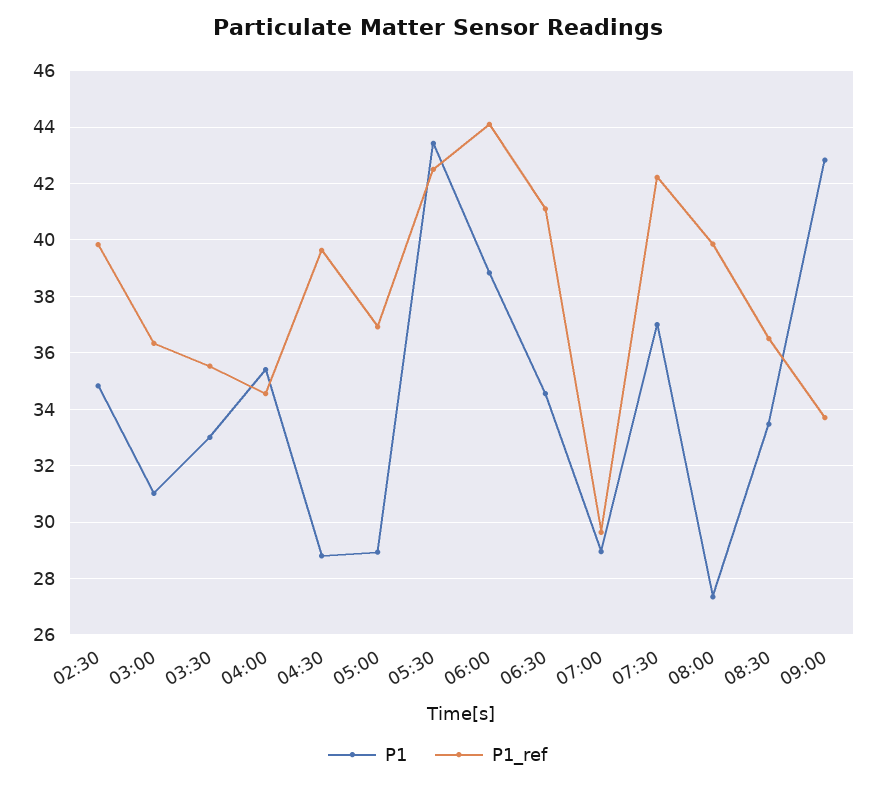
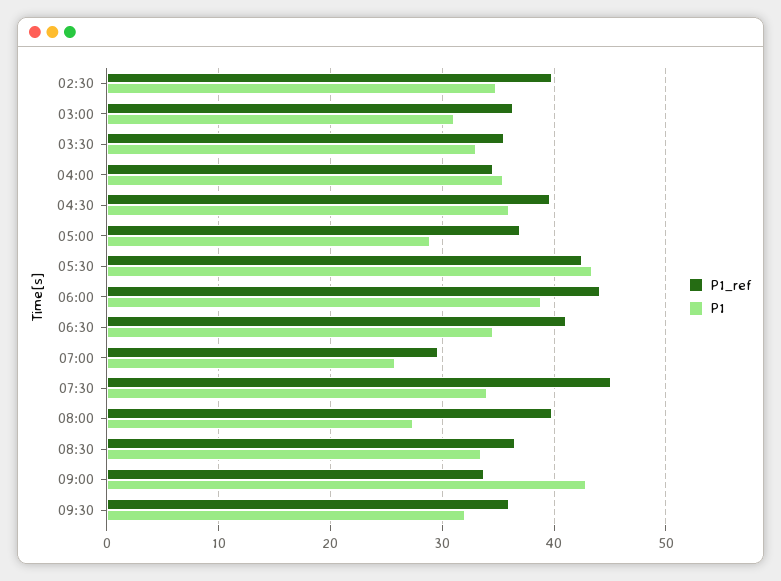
P1, 04:30: 28.75 -> 36
P1, 07:00: 29 -> 26
P1, 07:30: 37 -> 34
P1_ref, 07:30: 42.25 -> 45
P1_ref, 09:30: none -> 36
P1, 09:30: none -> 32

